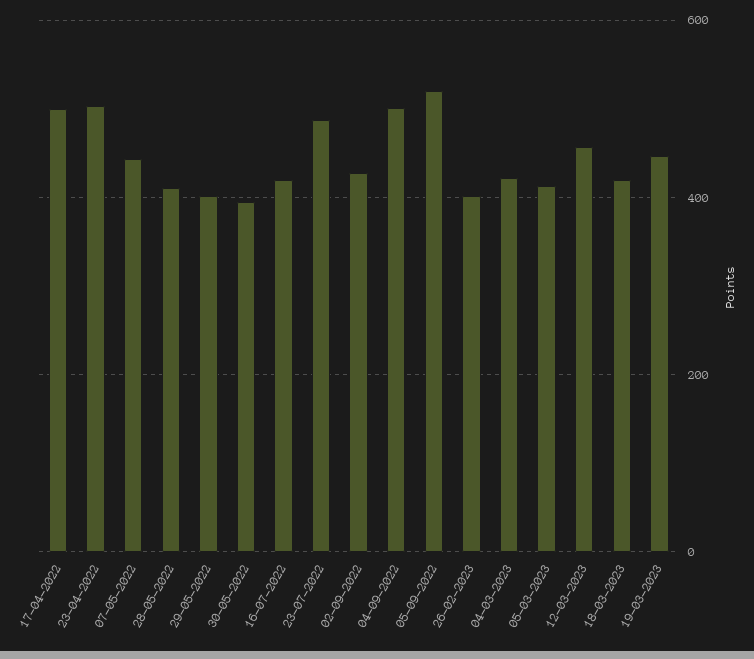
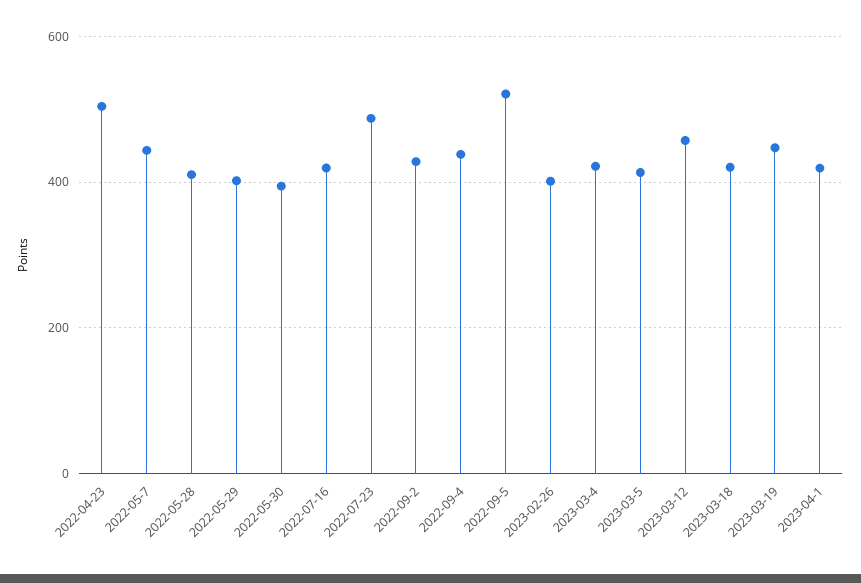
17-04-2022: 500 -> none
04-09-2022: 500 -> 440
2023-04-1: none -> 420

